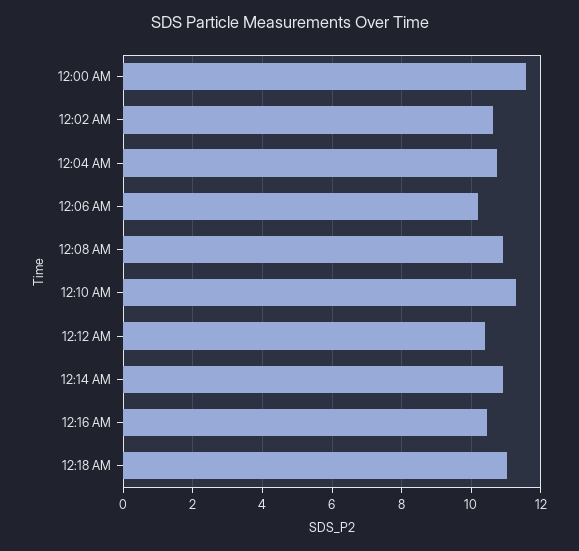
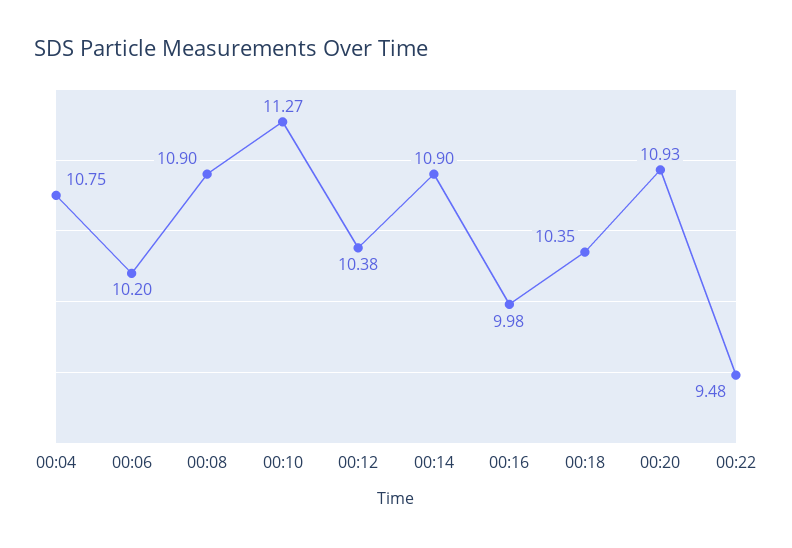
12:00 AM: 11.6 -> none
12:02 AM: 10.6 -> none
12:16 AM: 10.4 -> 9.98
12:18 AM: 11 -> 10.35
00:20: none -> 10.93
00:22: none -> 9.48

